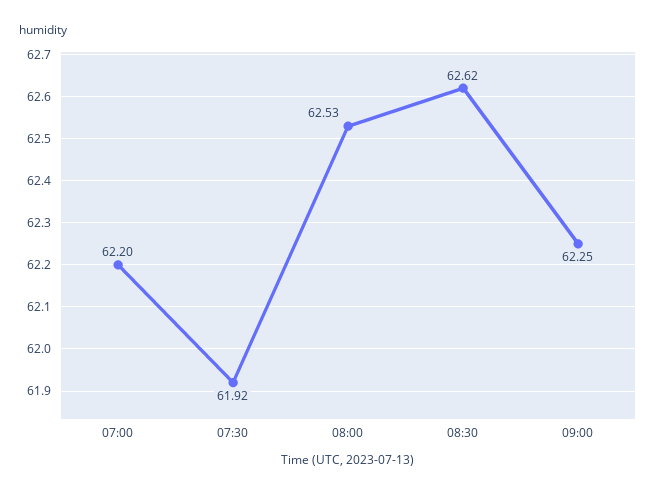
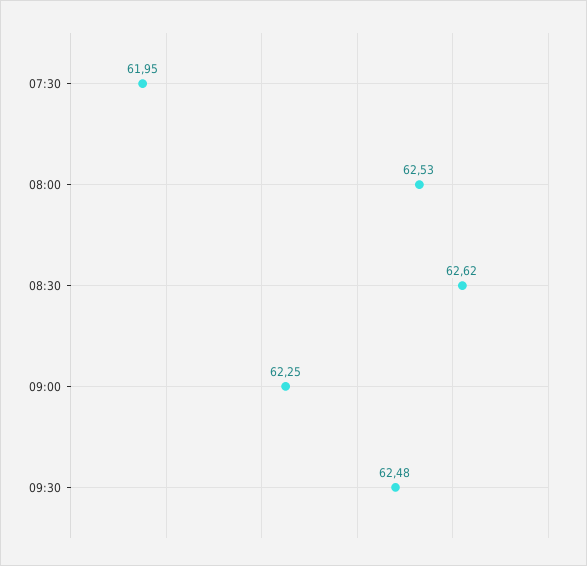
07:00: 62.2 -> none
07:30: 61.92 -> 61.95
09:30: none -> 62.48

